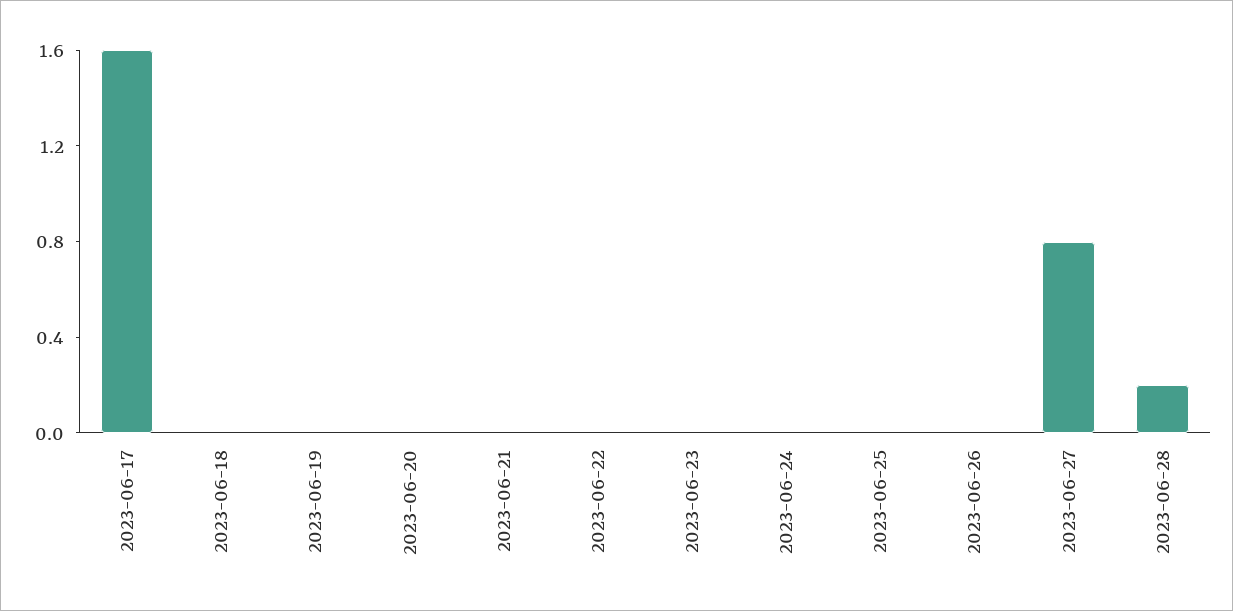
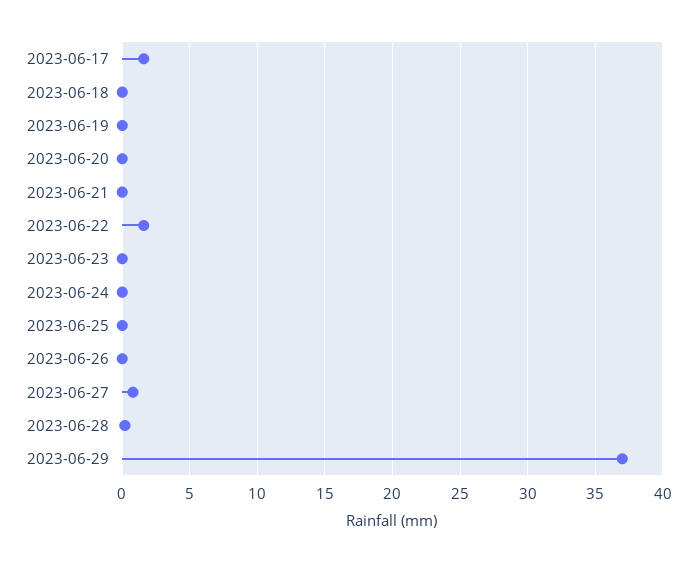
2023-06-22: 0 -> 1.5
2023-06-29: none -> 37

